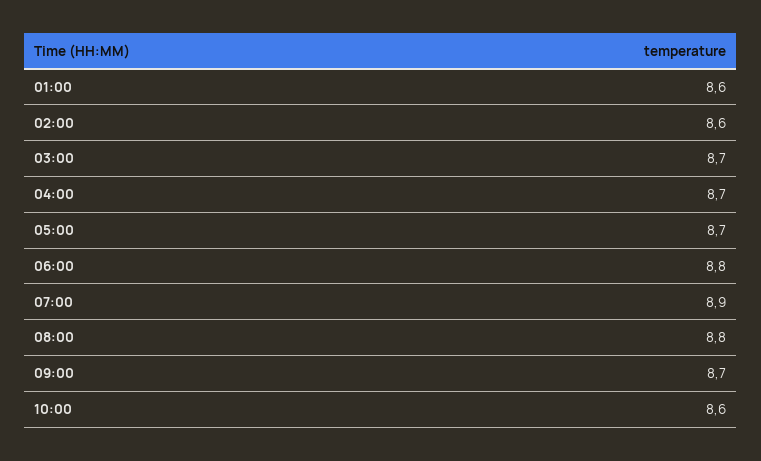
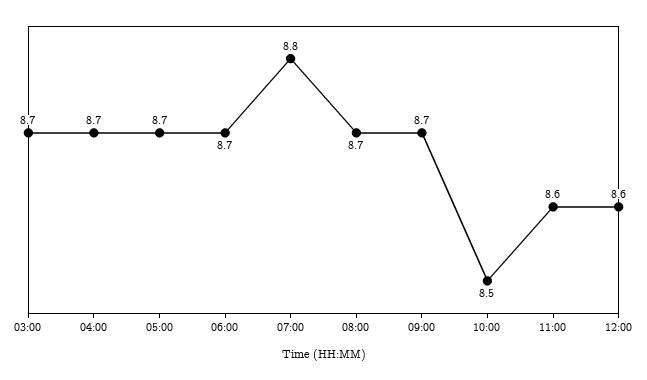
01:00: 8.6 -> none
02:00: 8.6 -> none
06:00: 8.8 -> 8.7
07:00: 8.9 -> 8.8
08:00: 8.8 -> 8.7
10:00: 8.6 -> 8.5
11:00: none -> 8.6
12:00: none -> 8.6

